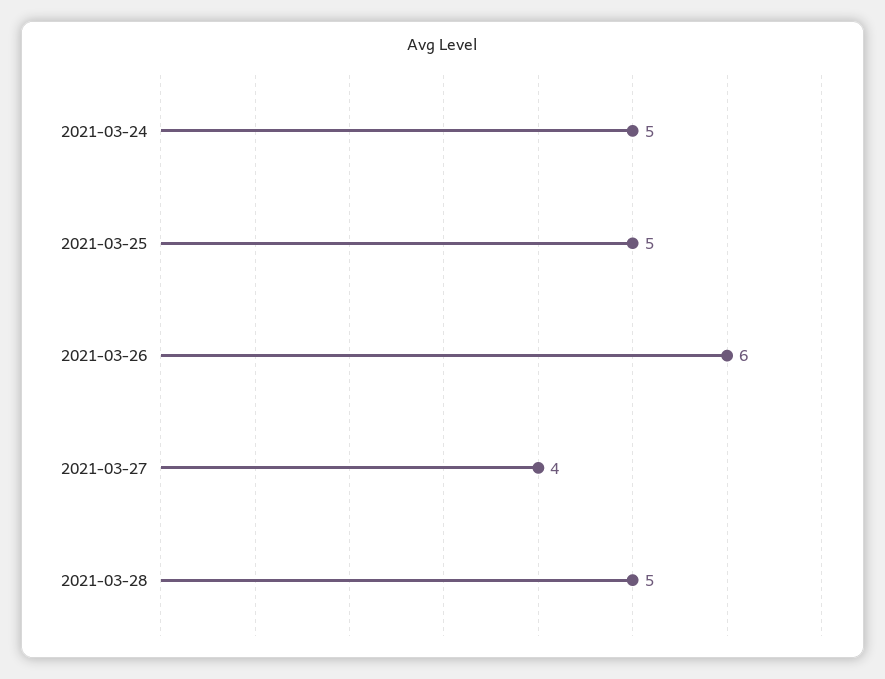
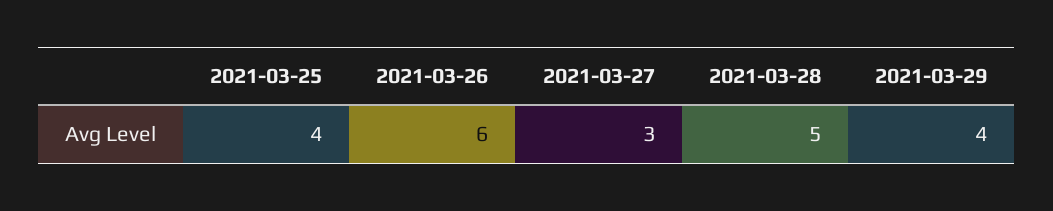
2021-03-24: 5 -> none
2021-03-25: 5 -> 4
2021-03-27: 4 -> 3
2021-03-29: none -> 4

